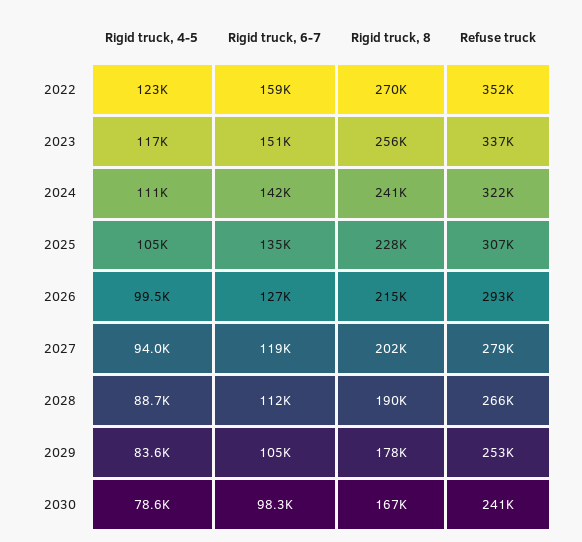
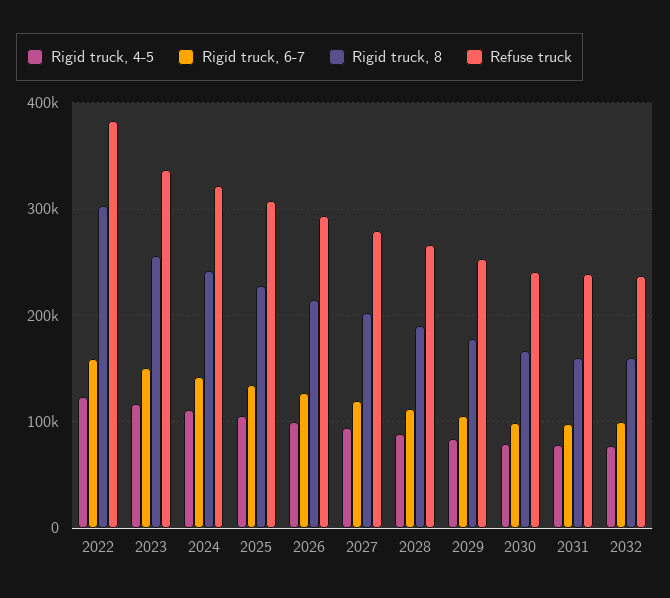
Rigid truck, 8, 2022: 270000 -> 300000
Refuse truck, 2022: 352000 -> 380000
Rigid truck, 4-5, 2031: none -> 80000
Rigid truck, 6-7, 2031: none -> 100000
Rigid truck, 8, 2031: none -> 160000
Refuse truck, 2031: none -> 240000
Rigid truck, 4-5, 2032: none -> 80000
Rigid truck, 6-7, 2032: none -> 100000
Rigid truck, 8, 2032: none -> 160000
Refuse truck, 2032: none -> 240000

